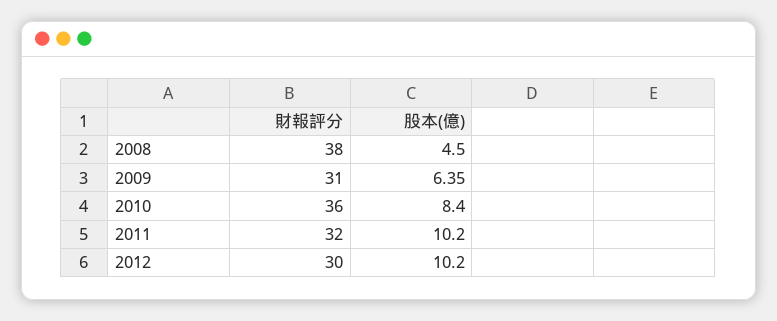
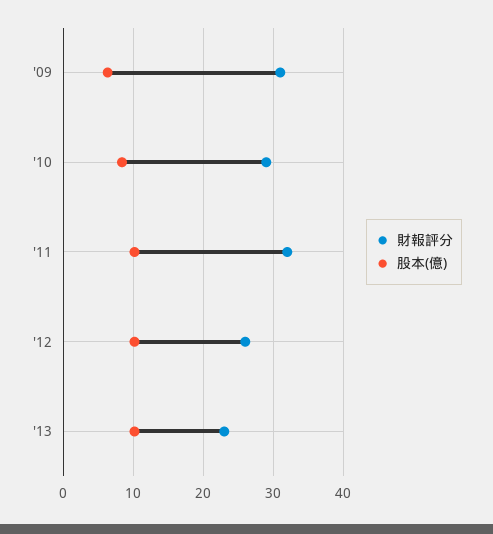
財報評分, 2008: 38 -> none
股本(億), 2008: 4.5 -> none
財報評分, 2010: 36 -> 29
財報評分, 2012: 30 -> 26
財報評分, '13: none -> 23
股本(億), '13: none -> 10

